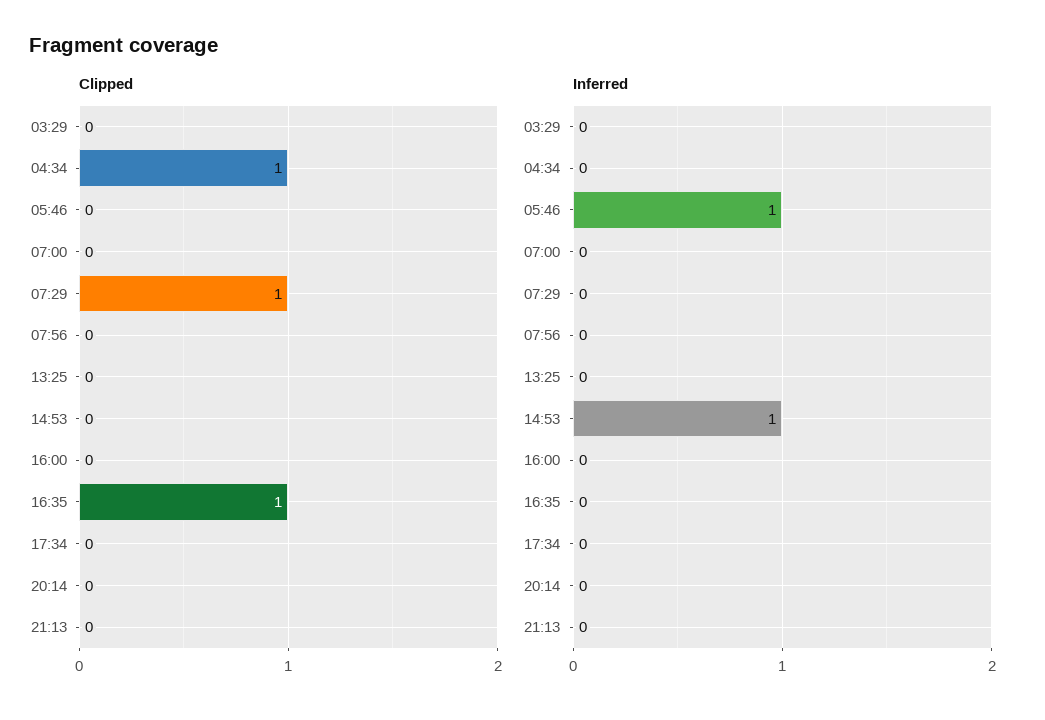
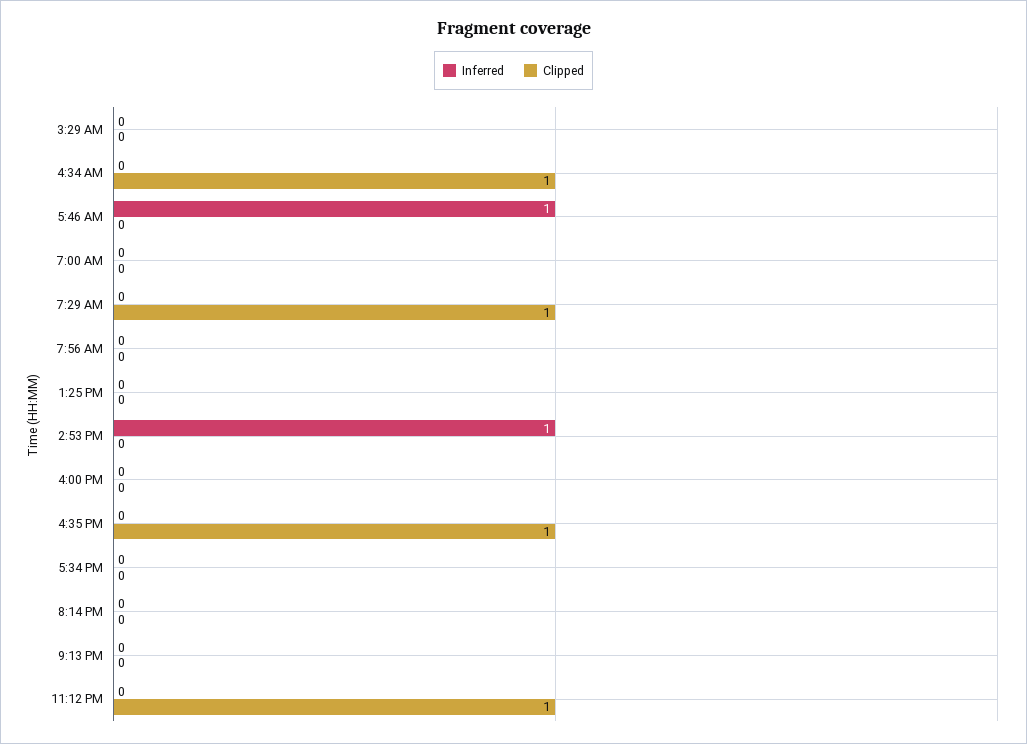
Inferred, 11:12 PM: none -> 0
Clipped, 11:12 PM: none -> 1

